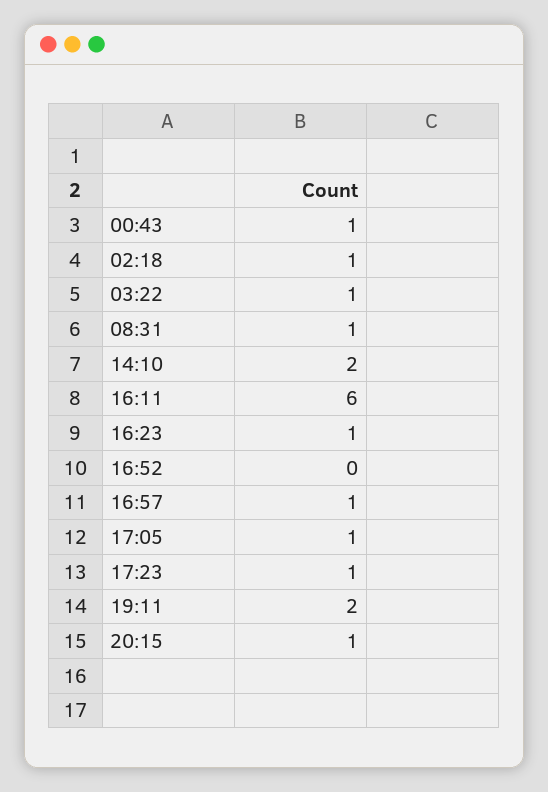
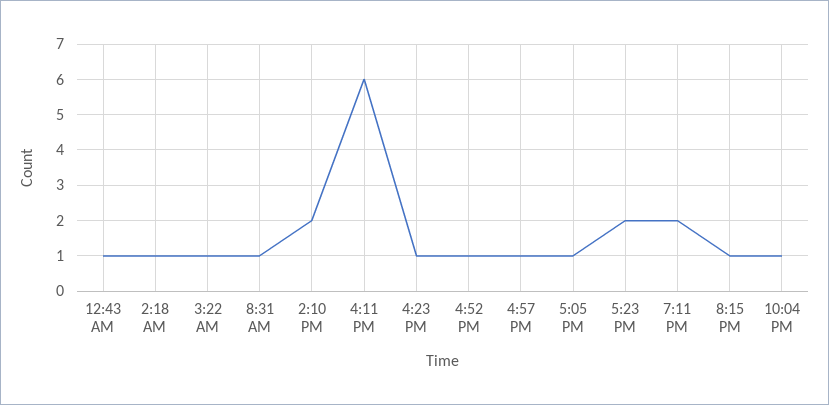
16:52: 0 -> 1
17:23: 1 -> 2
10:04 PM: none -> 1

